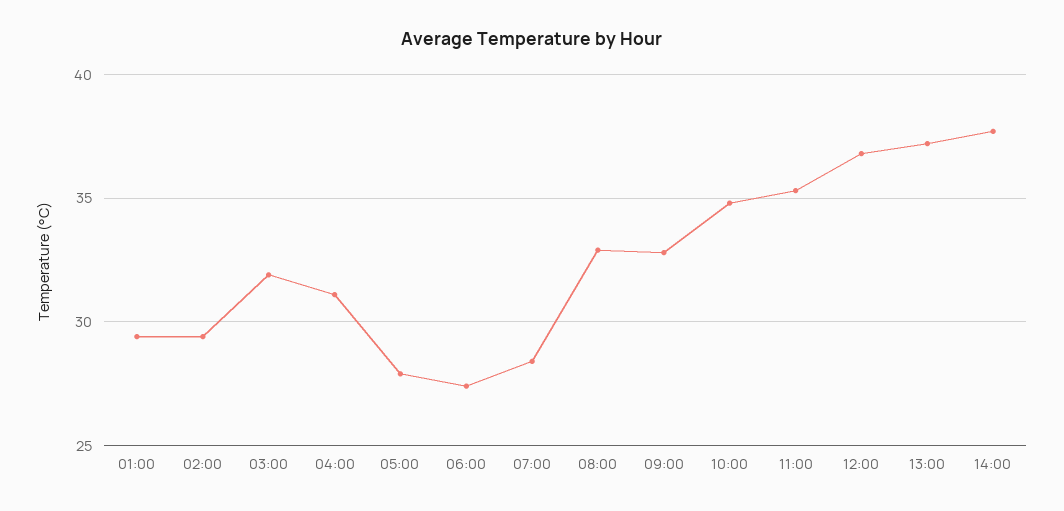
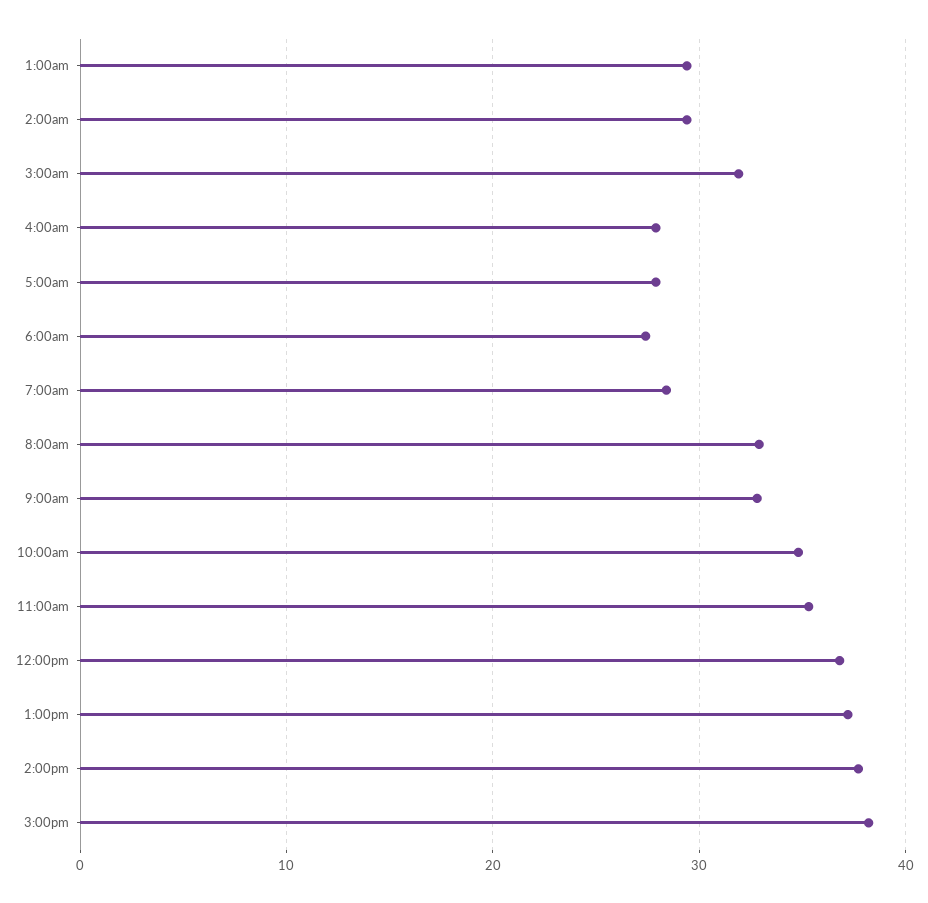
04:00: 31 -> 28
3:00pm: none -> 38

